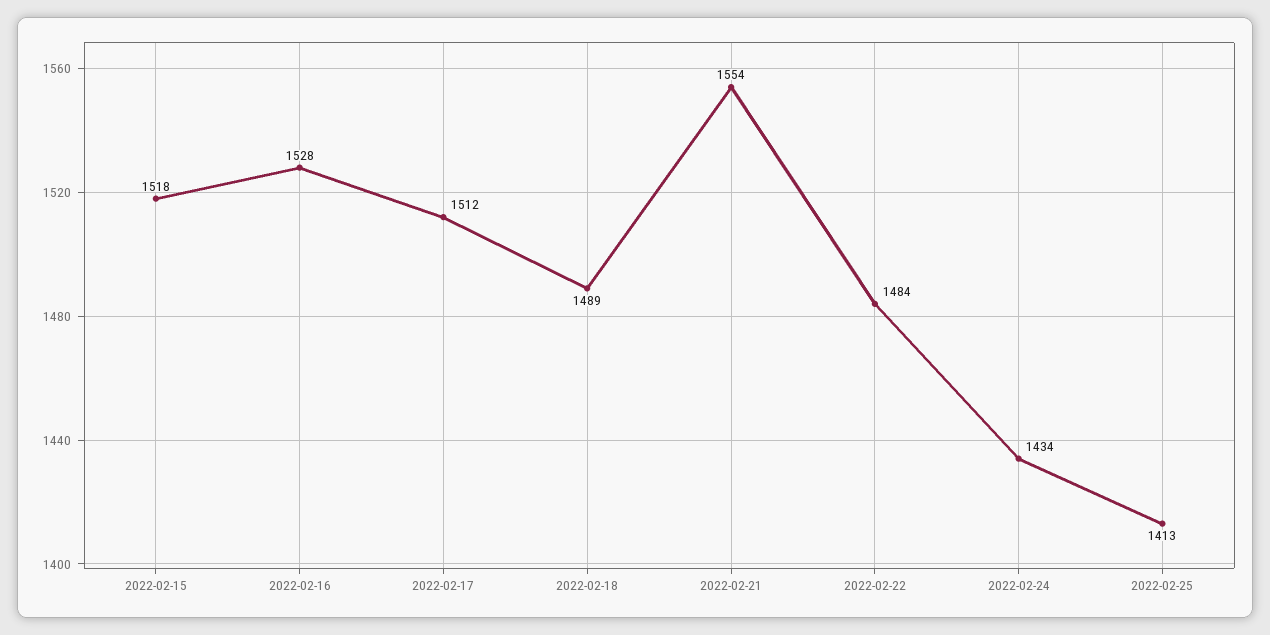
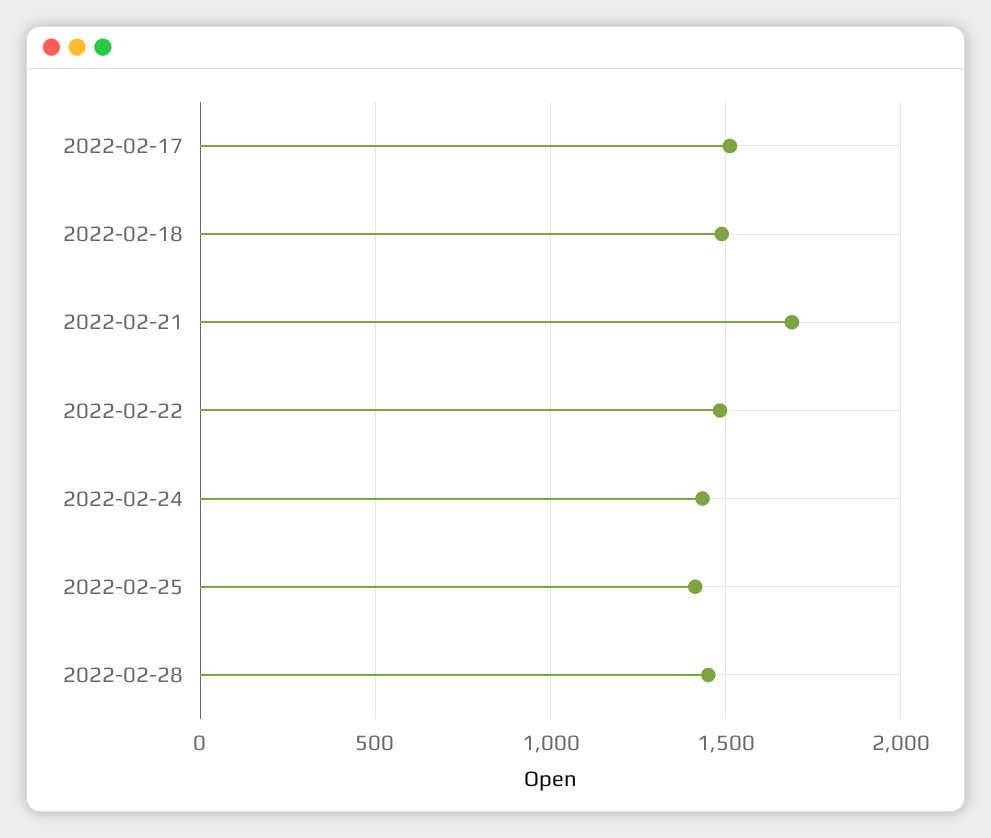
2022-02-15: 1518 -> none
2022-02-16: 1528 -> none
2022-02-21: 1554 -> 1700
2022-02-28: none -> 1450

